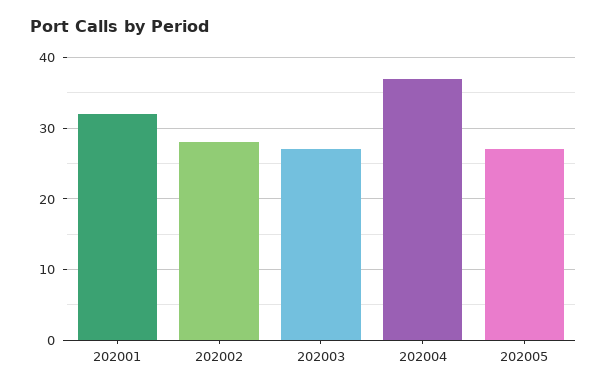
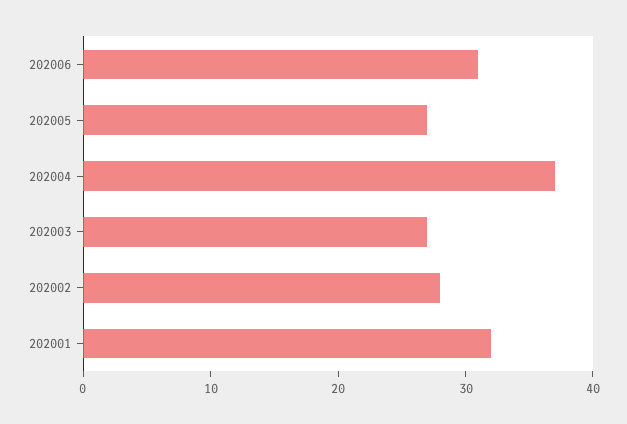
202006: none -> 31

